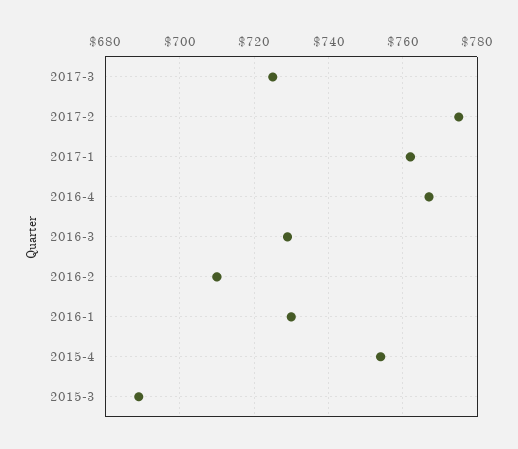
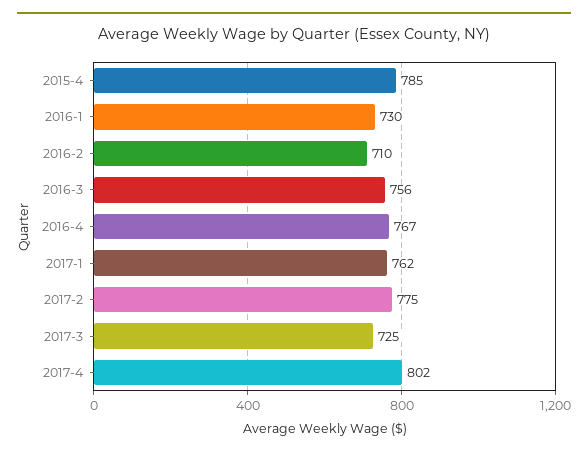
2016-3: 730 -> 756
2015-4: 755 -> 785
2015-3: 690 -> none
2017-4: none -> 802

